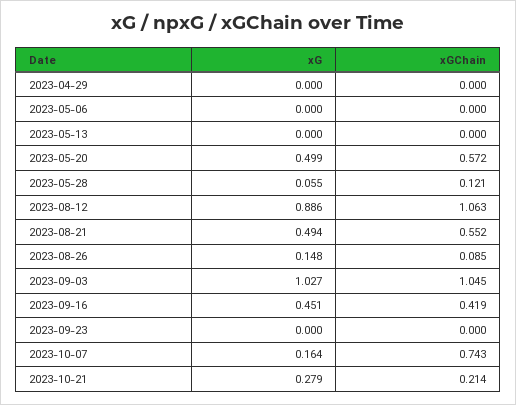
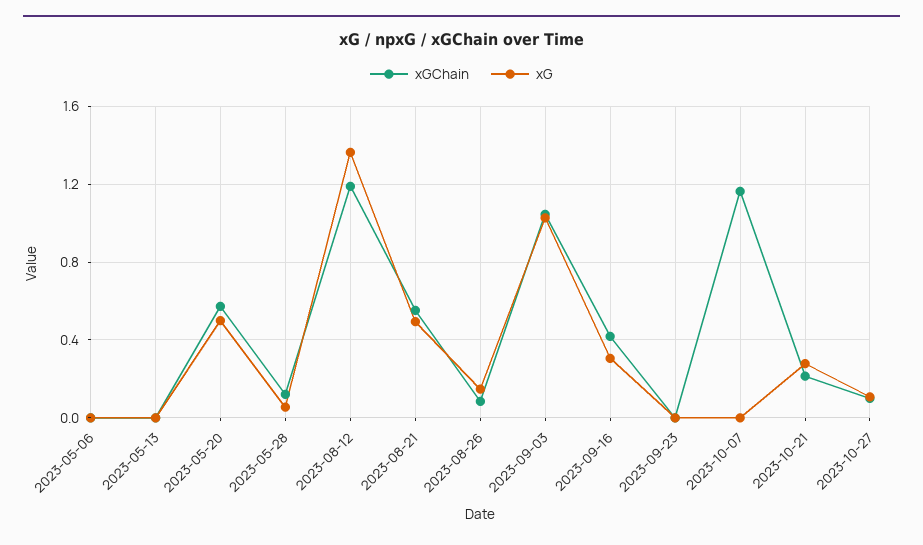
xG, 2023-04-29: 0 -> none
xGChain, 2023-04-29: 0 -> none
xG, 2023-08-12: 0.886 -> 1.35
xGChain, 2023-08-12: 1.063 -> 1.2
xG, 2023-09-16: 0.451 -> 0.3
xG, 2023-10-07: 0.164 -> 0
xGChain, 2023-10-07: 0.743 -> 1.15
xGChain, 2023-10-27: none -> 0.1
xG, 2023-10-27: none -> 0.1

